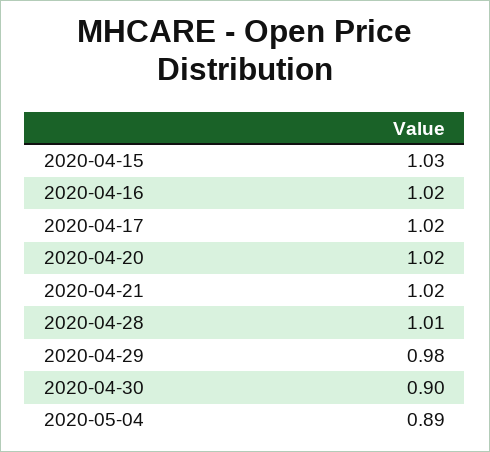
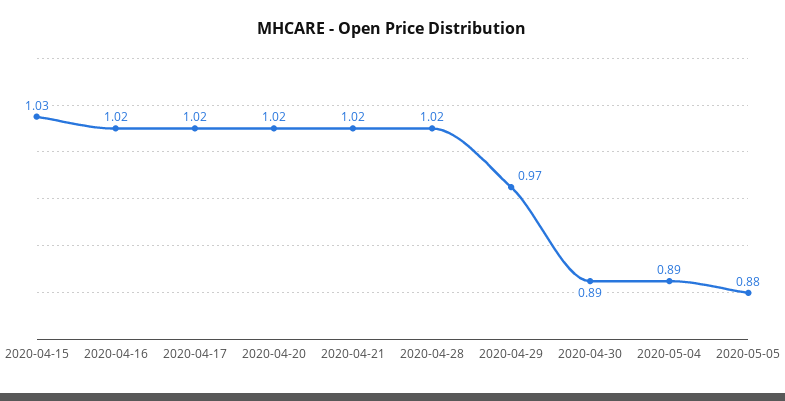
2020-04-28: 1.01 -> 1.02
2020-04-29: 0.98 -> 0.97
2020-04-30: 0.9 -> 0.89
2020-05-05: none -> 0.88

